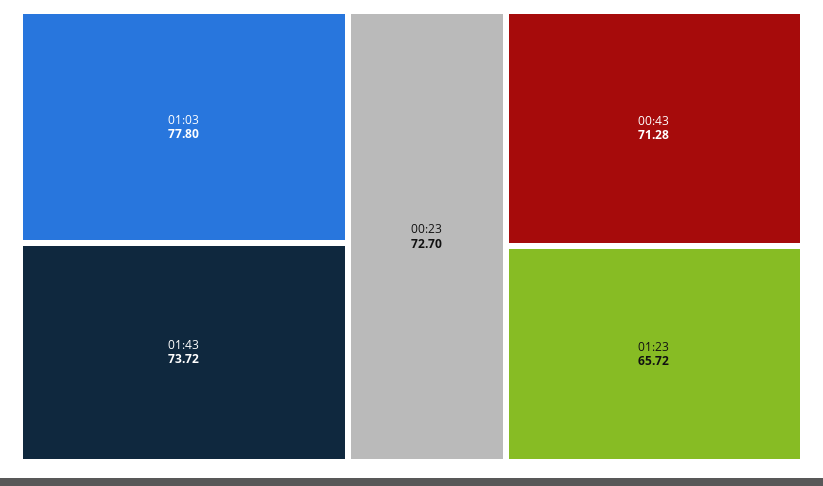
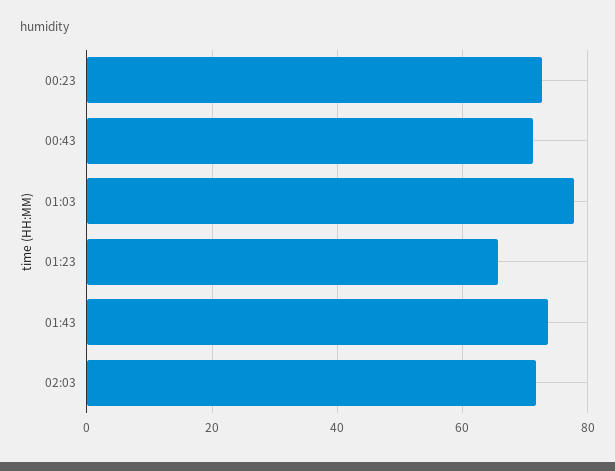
02:03: none -> 72

